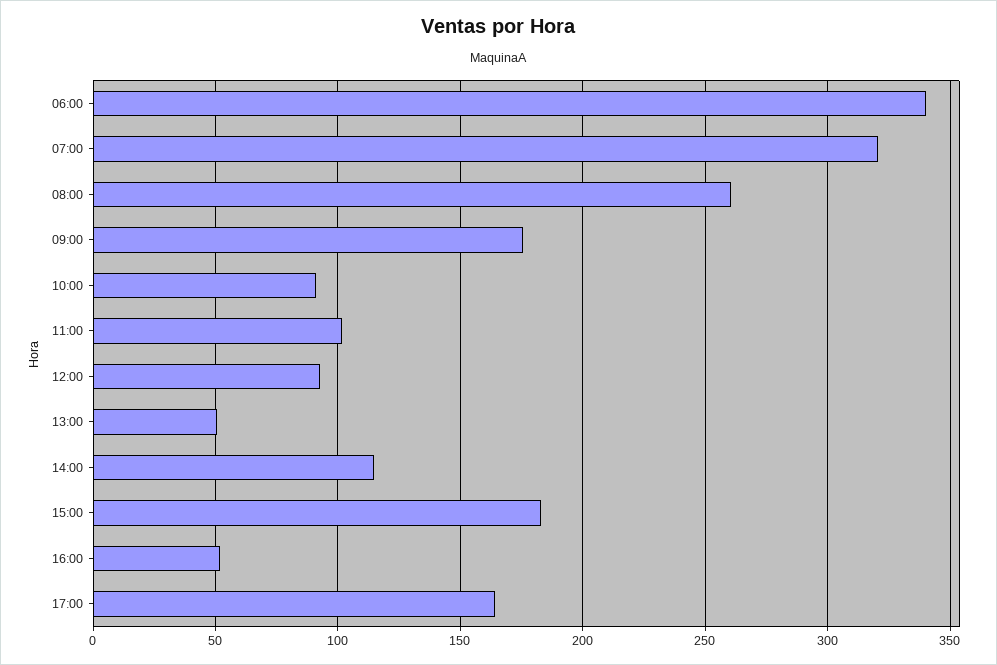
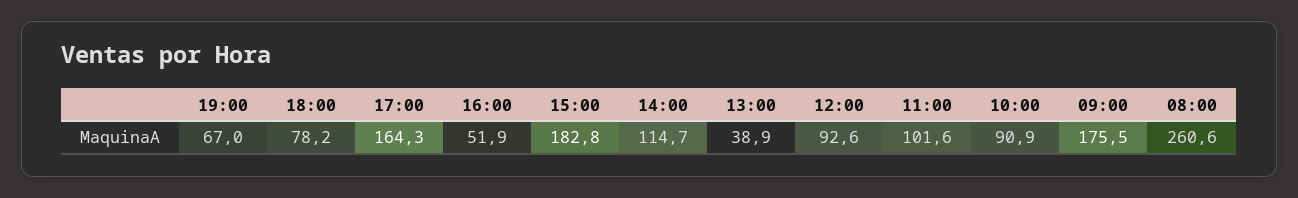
06:00: 340 -> none
07:00: 320 -> none
13:00: 50 -> 38.9
19:00: none -> 67
18:00: none -> 78.2

